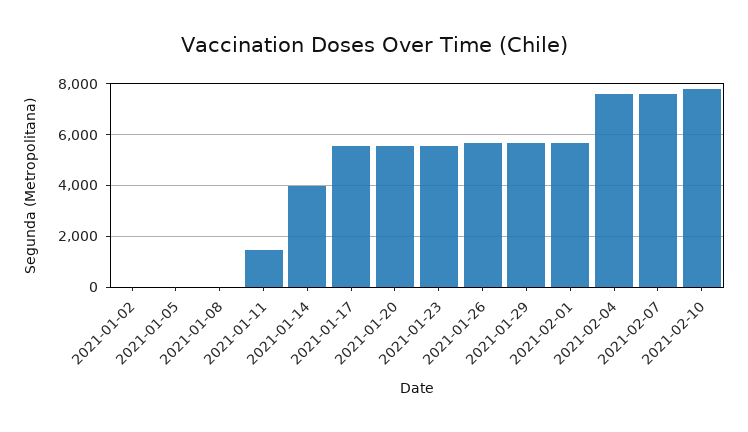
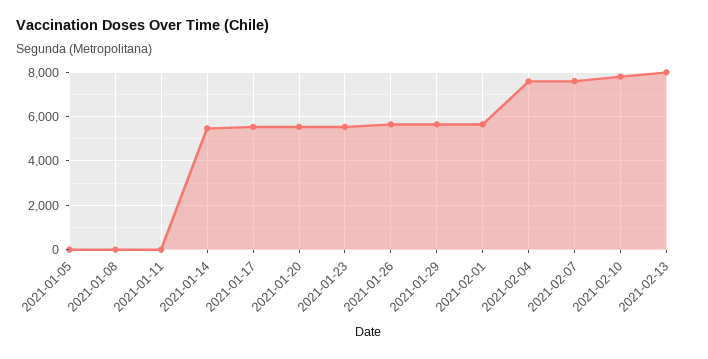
2021-01-02: 0 -> none
2021-01-11: 1500 -> 0
2021-01-14: 4000 -> 5500
2021-02-13: none -> 8000

